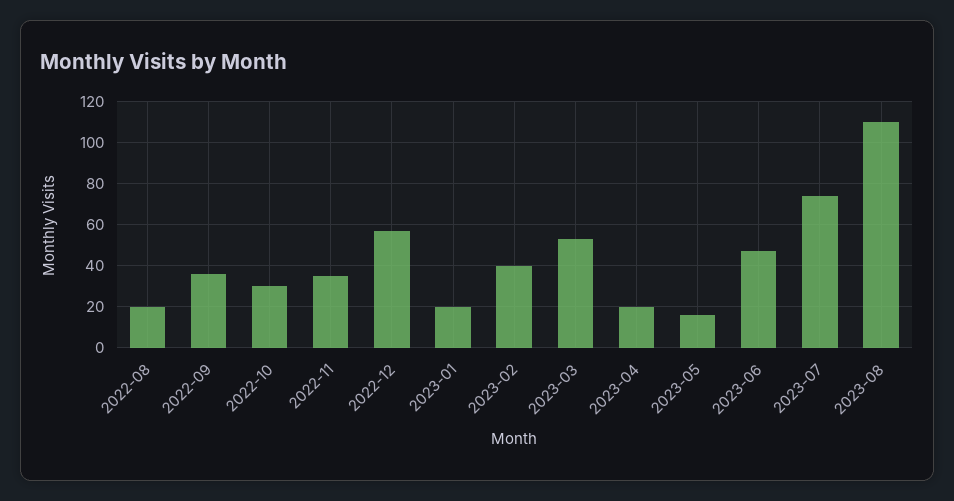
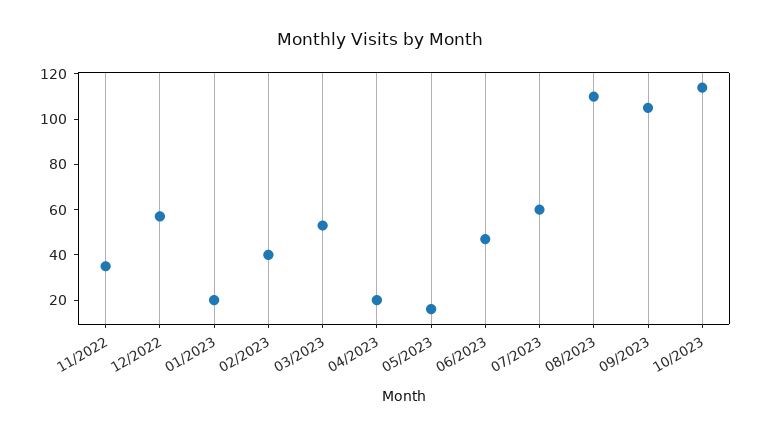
2022-08: 20 -> none
2022-09: 35 -> none
2022-10: 30 -> none
2023-07: 75 -> 60
09/2023: none -> 105
10/2023: none -> 115

